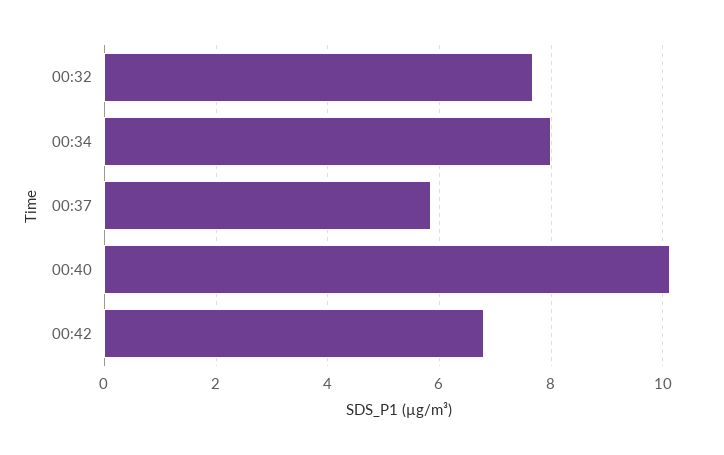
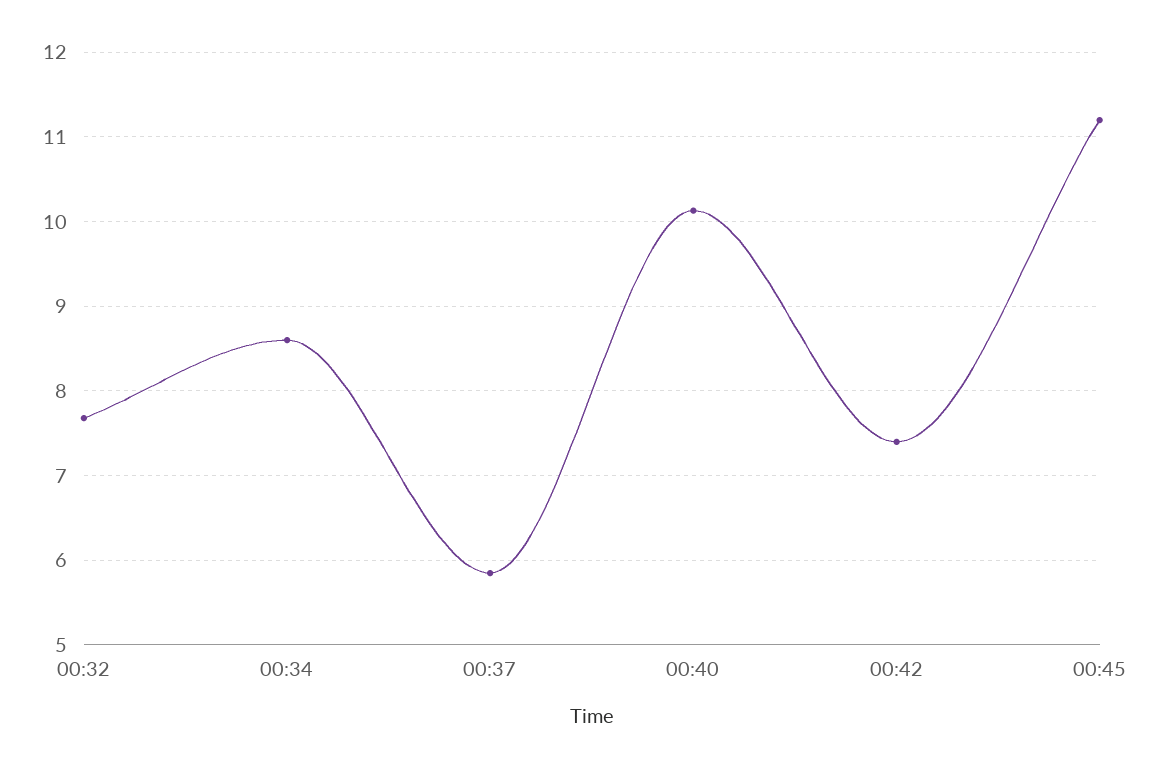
00:34: 8 -> 8.6
00:42: 6.8 -> 7.4
00:45: none -> 11.2

